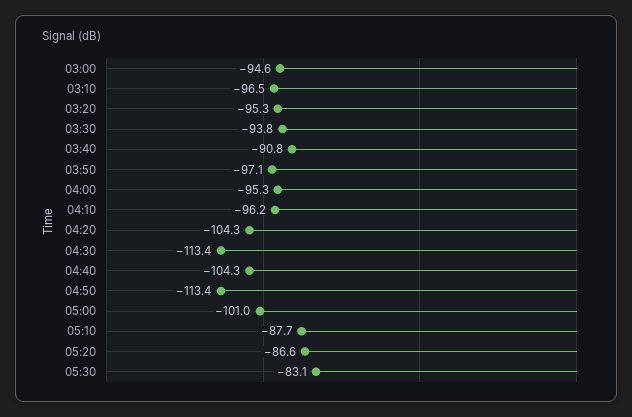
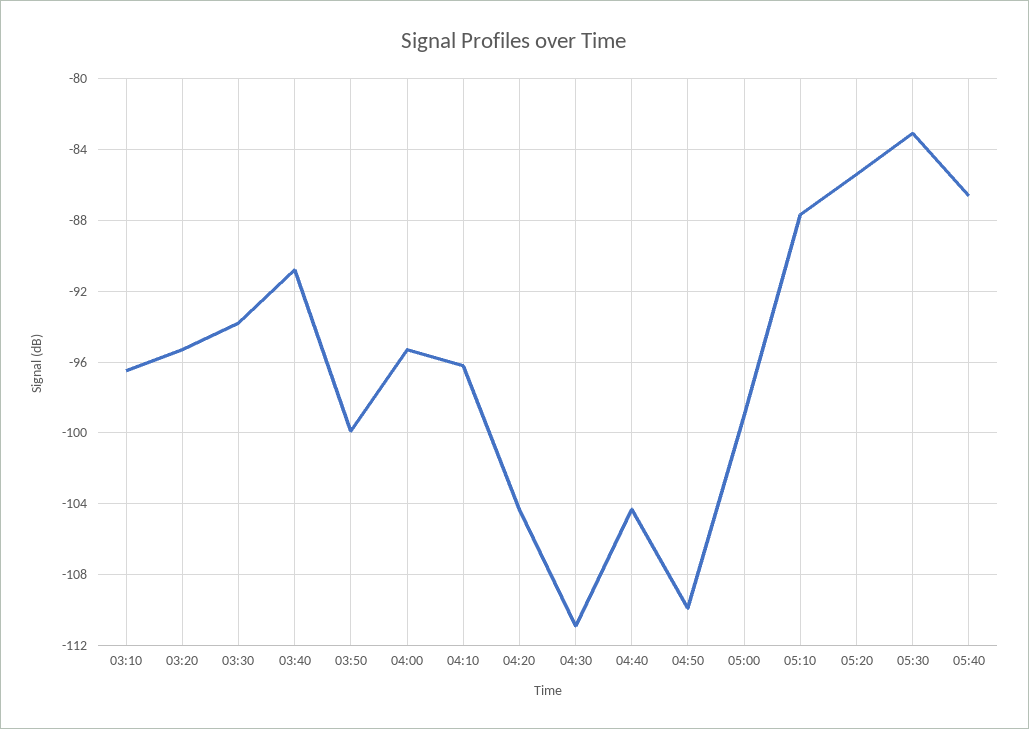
03:00: -94.6 -> none
03:50: -97.1 -> -100
04:30: -113.4 -> -111
04:50: -113.4 -> -110
05:00: -101 -> -99
05:20: -86.6 -> -85.5
05:40: none -> -86.5

